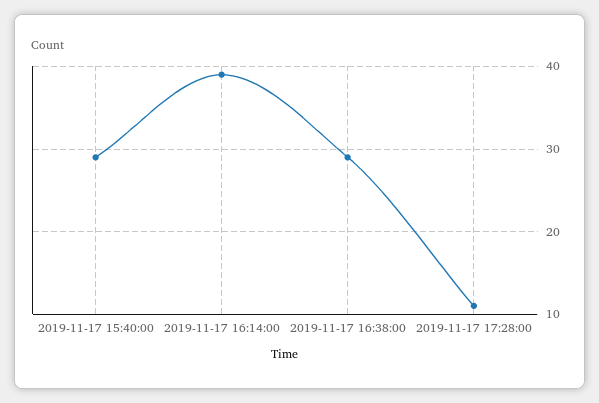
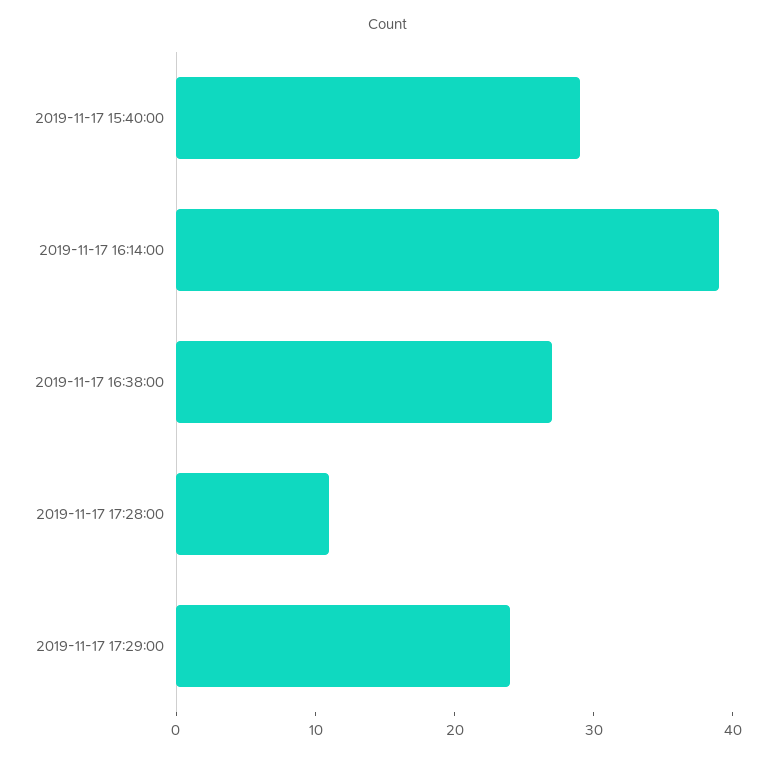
2019-11-17 16:38:00: 29 -> 27
2019-11-17 17:29:00: none -> 24

